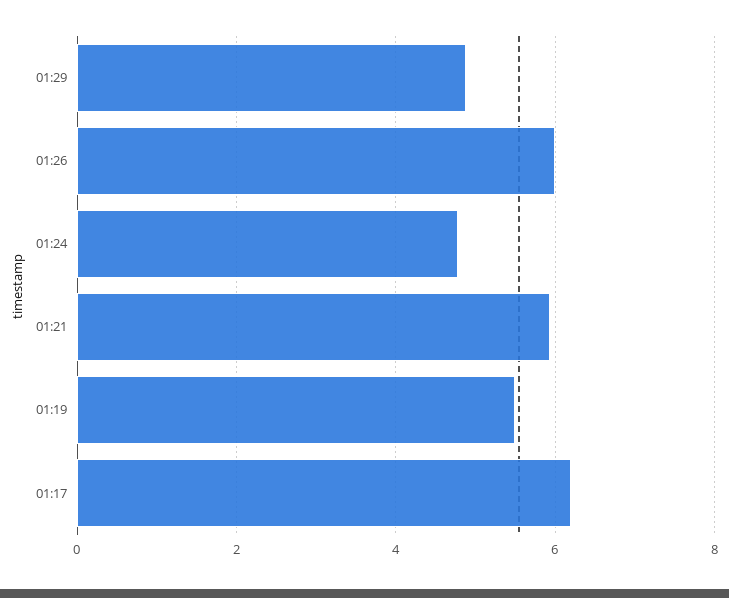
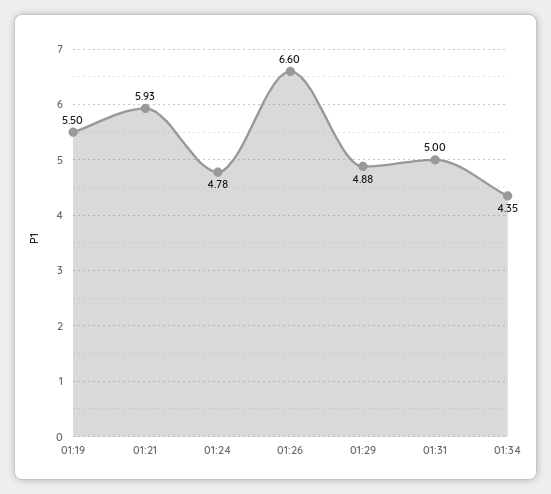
01:26: 6 -> 6.6
01:17: 6.2 -> none
01:31: none -> 5
01:34: none -> 4.35

